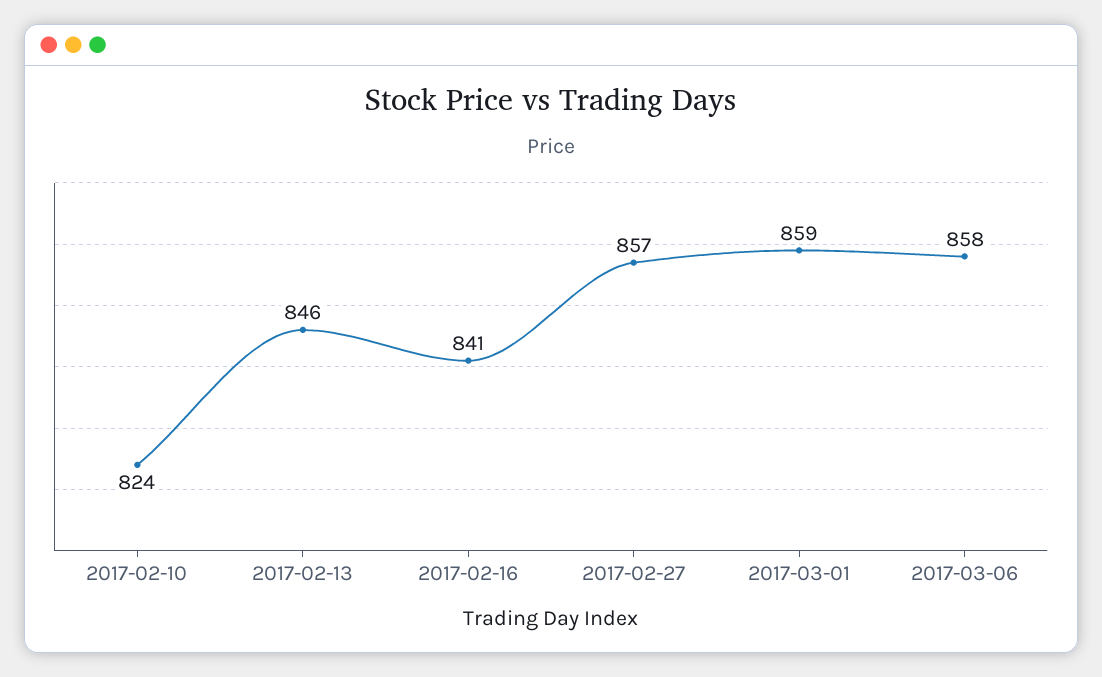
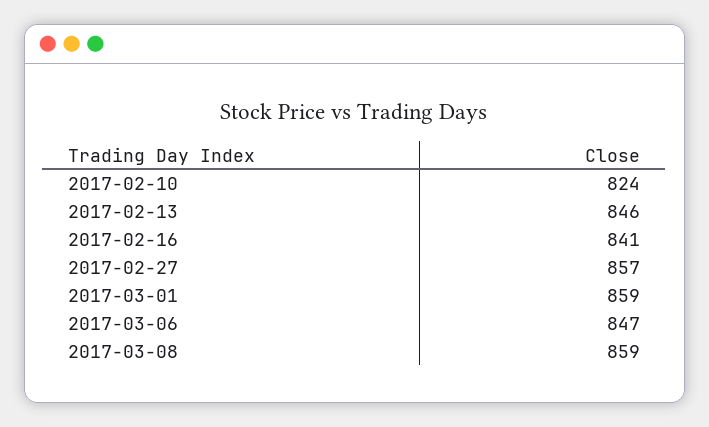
2017-03-06: 858 -> 847
2017-03-08: none -> 859

